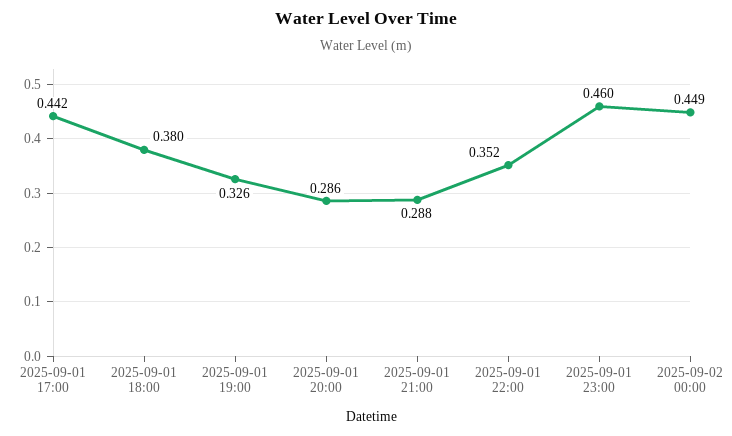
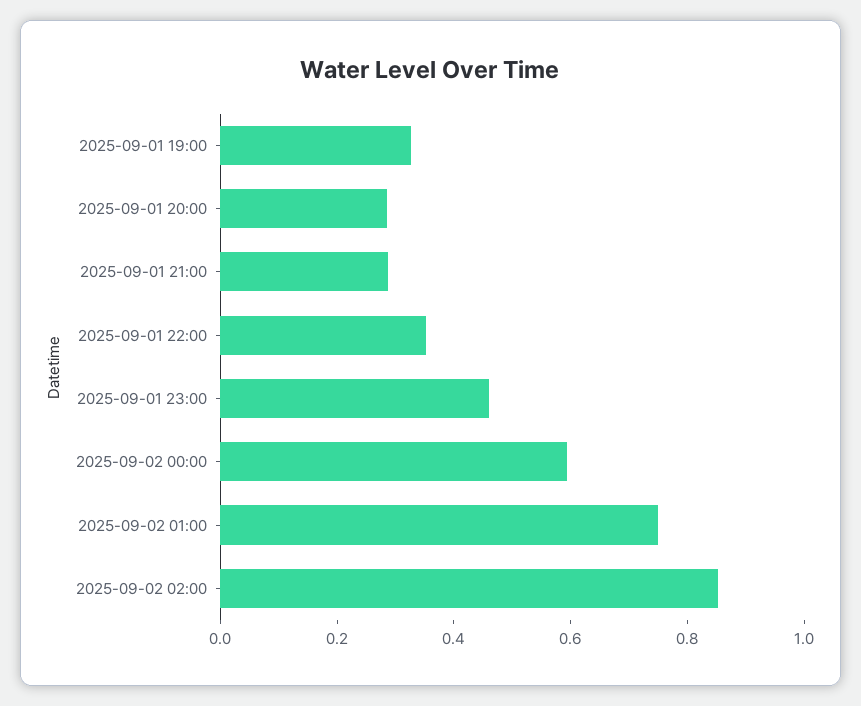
2025-09-01 17:00: 0.442 -> none
2025-09-01 18:00: 0.38 -> none
2025-09-02 00:00: 0.449 -> 0.6
2025-09-02 01:00: none -> 0.75
2025-09-02 02:00: none -> 0.85

